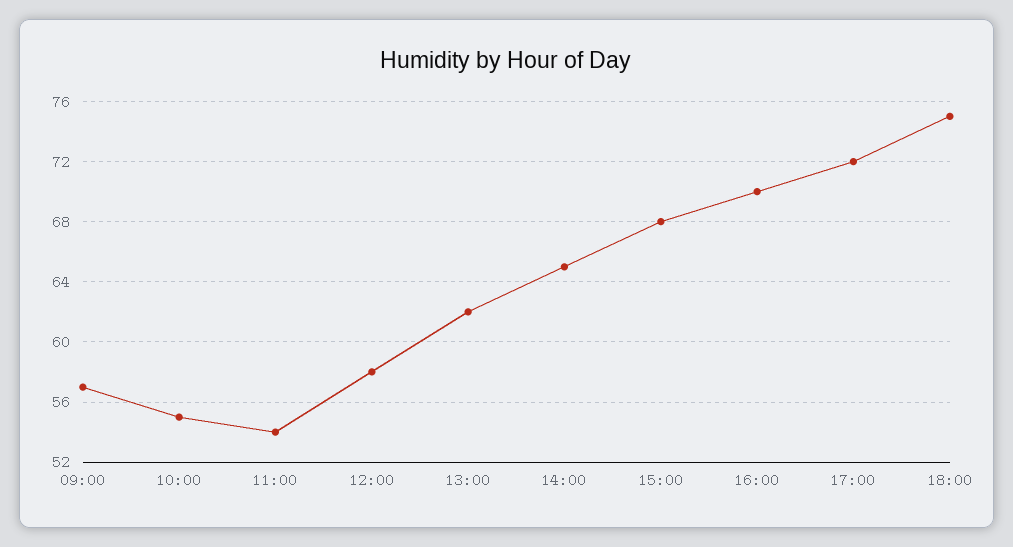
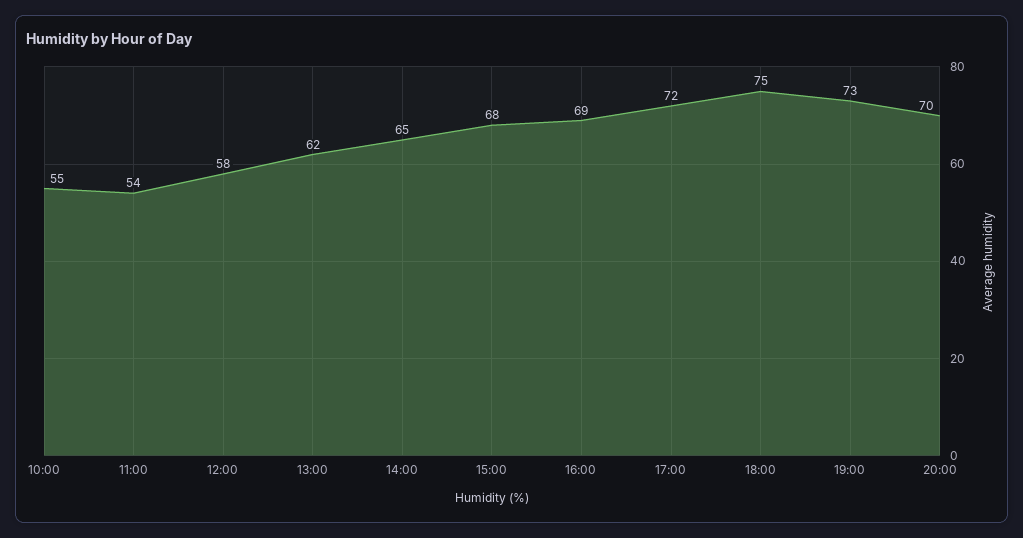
09:00: 57 -> none
16:00: 70 -> 69
19:00: none -> 73
20:00: none -> 70

